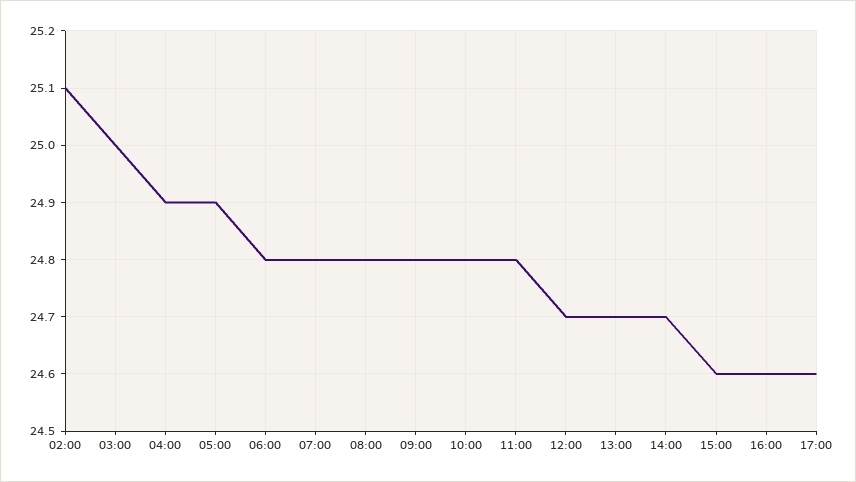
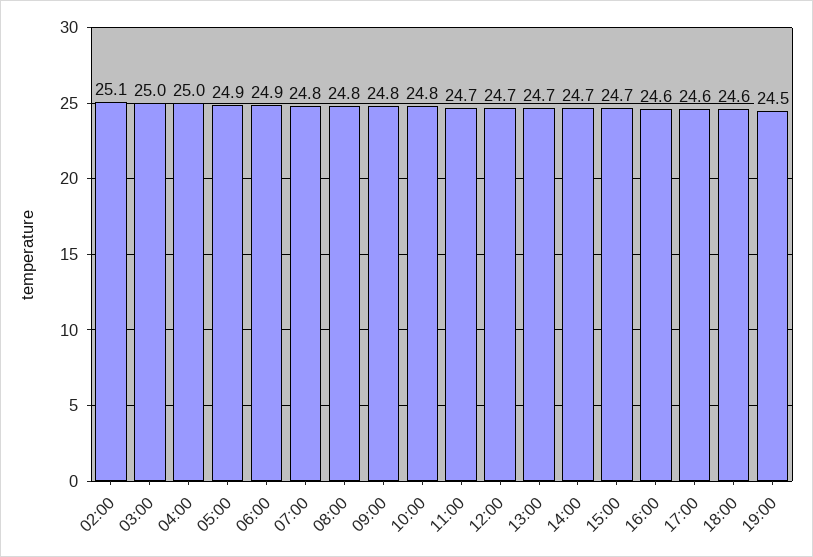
04:00: 24.9 -> 25
06:00: 24.8 -> 24.9
11:00: 24.8 -> 24.7
15:00: 24.6 -> 24.7
18:00: none -> 24.6
19:00: none -> 24.5

